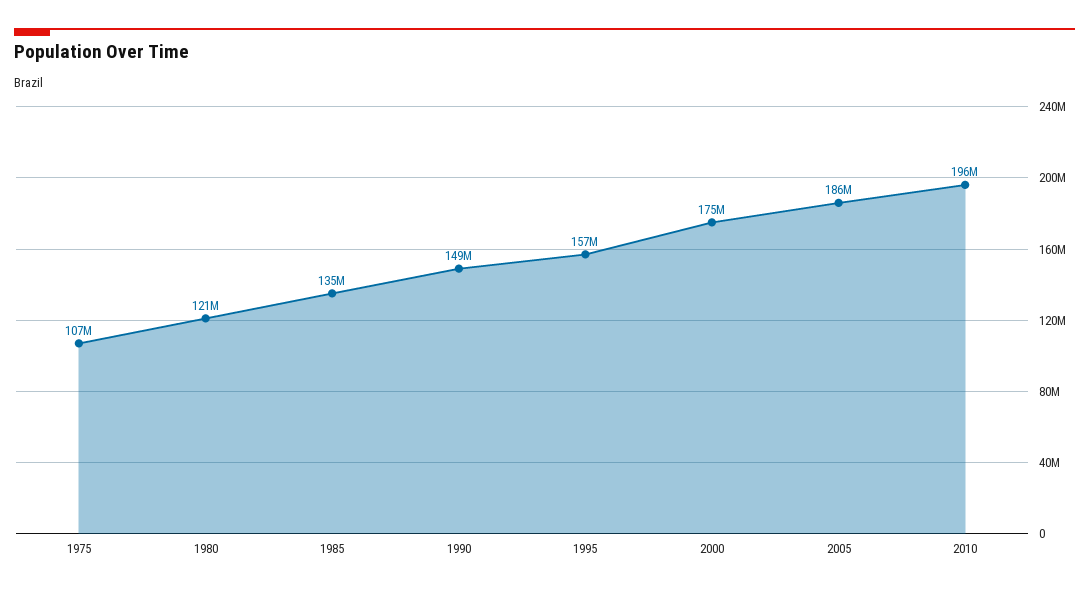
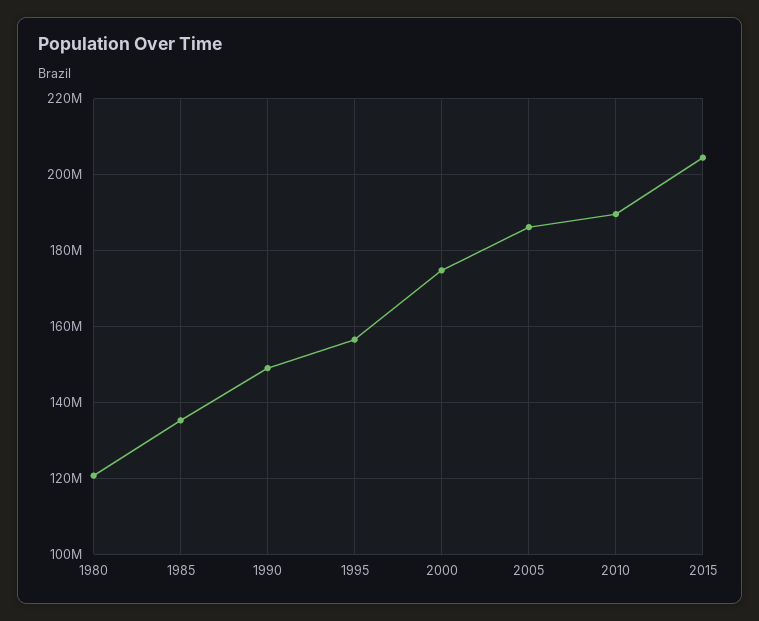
1975: 107000000 -> none
2010: 196000000 -> 190000000
2015: none -> 204000000

